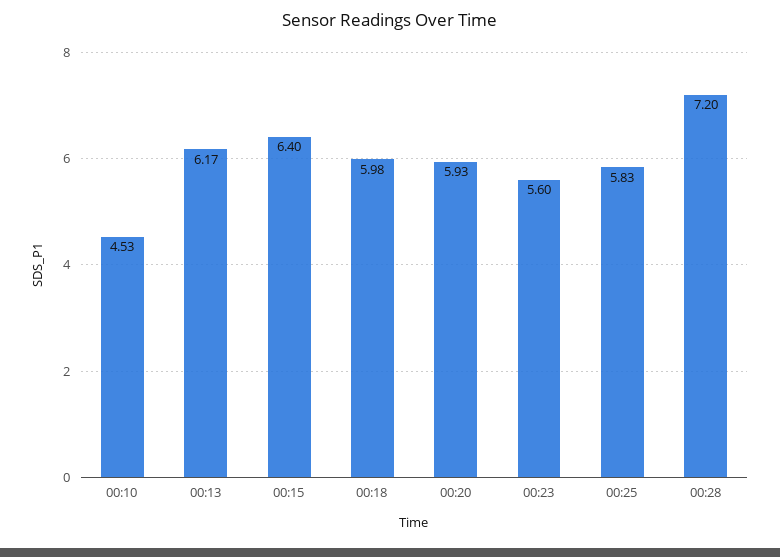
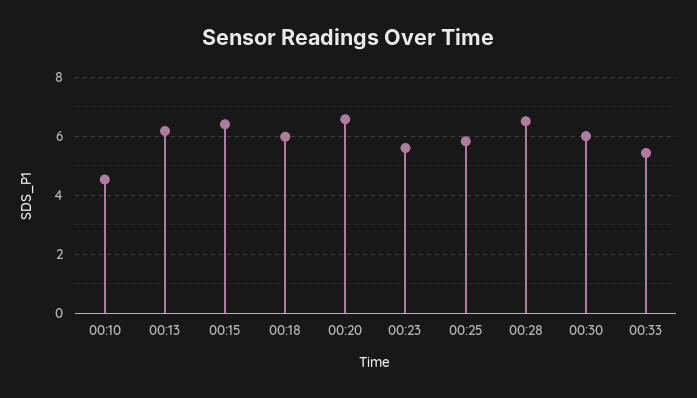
00:20: 5.93 -> 6.5
00:28: 7.2 -> 6.5
00:30: none -> 6
00:33: none -> 5.5

